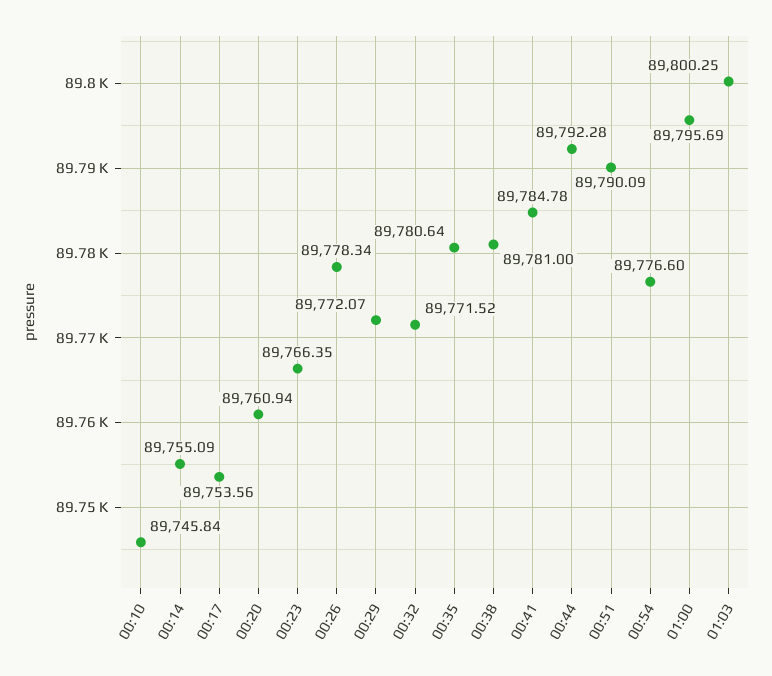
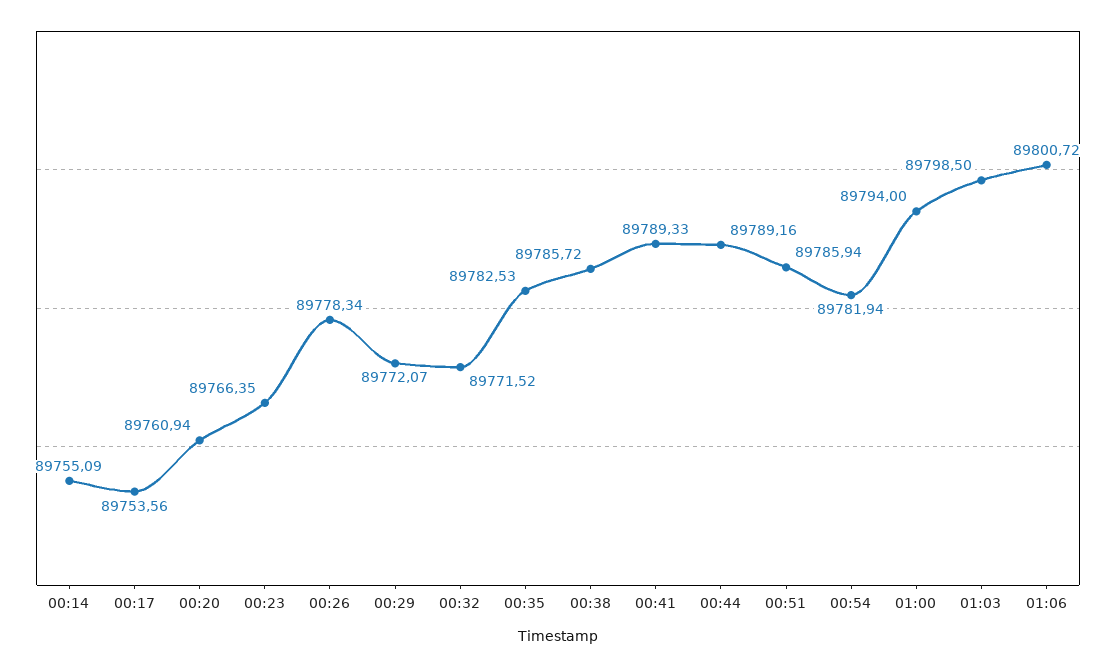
00:10: 89745.84 -> none
00:35: 89780.64 -> 89782.53
00:38: 89781 -> 89785.72
00:41: 89784.78 -> 89789.33
00:44: 89792.28 -> 89789.16
00:51: 89790.09 -> 89785.94
00:54: 89776.6 -> 89781.94
01:00: 89795.69 -> 89794
01:03: 89800.25 -> 89798.5
01:06: none -> 89800.72

